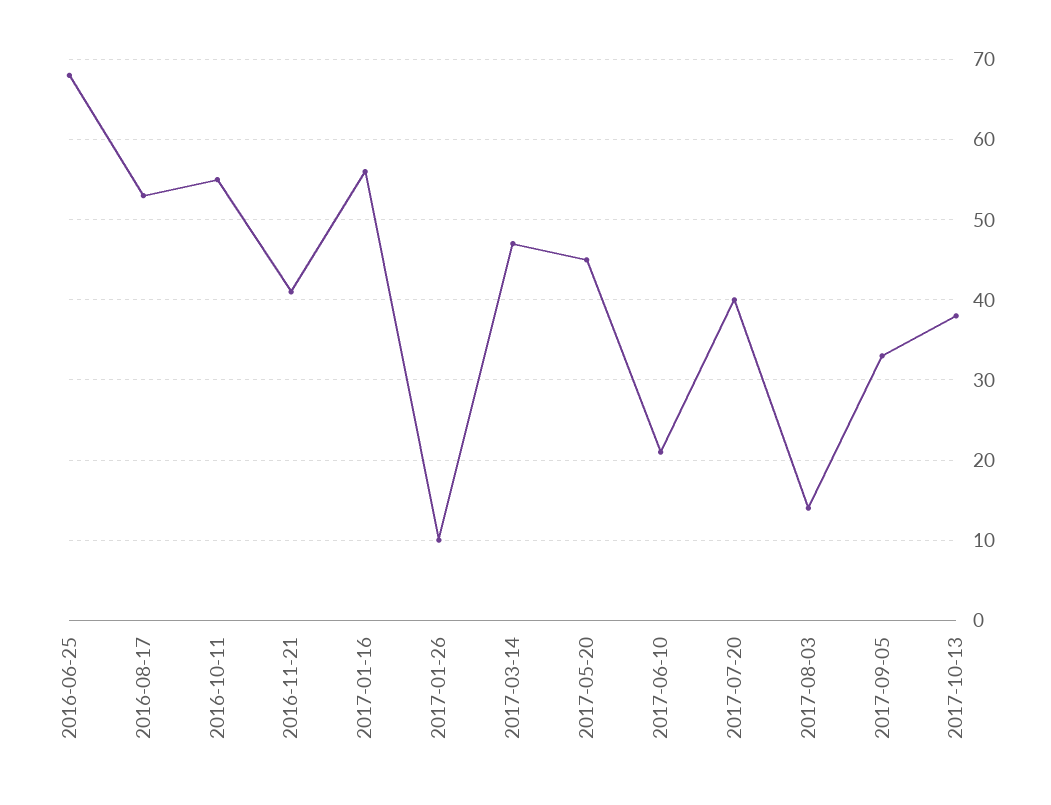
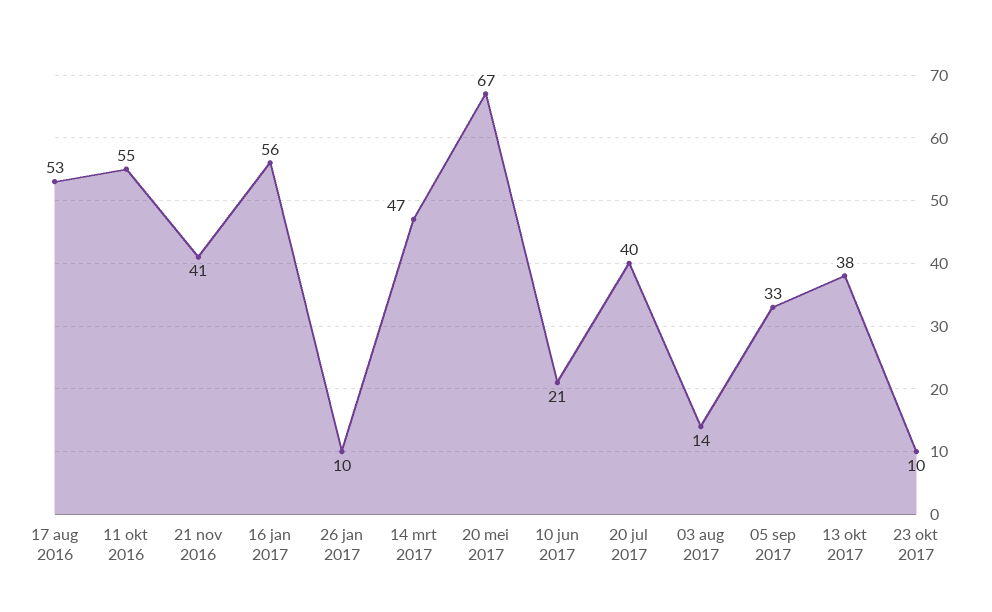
2016-06-25: 68 -> none
2017-05-20: 45 -> 67
23 okt 2017: none -> 10

